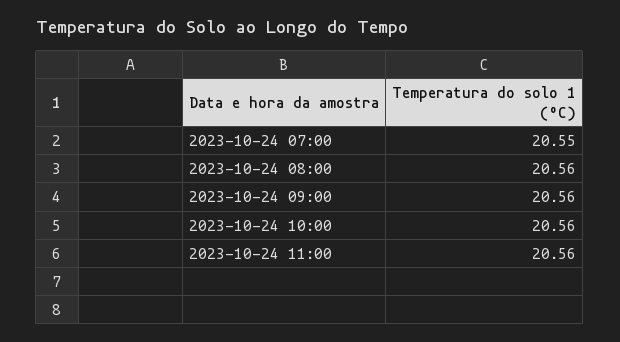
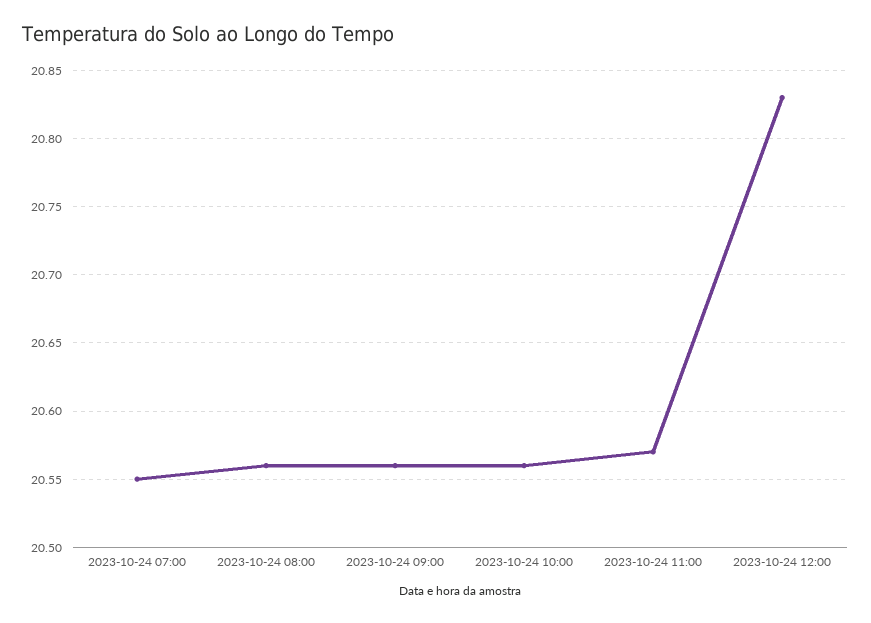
2023-10-24 11:00: 20.56 -> 20.57
2023-10-24 12:00: none -> 20.83

